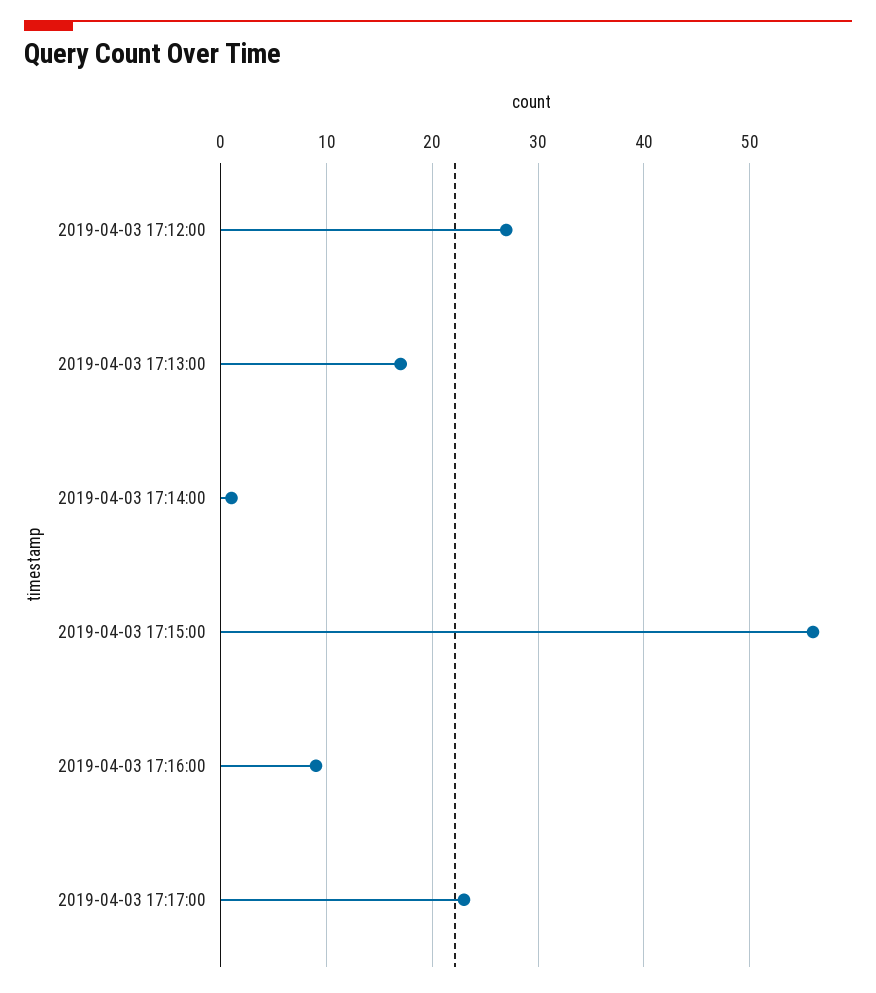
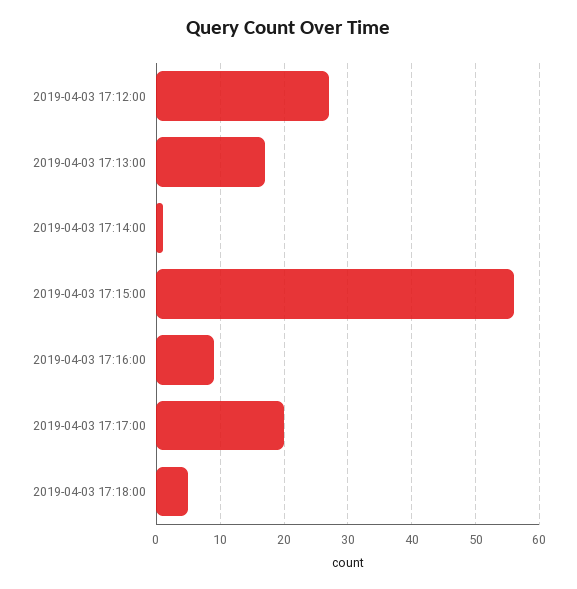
2019-04-03 17:17:00: 23 -> 20
2019-04-03 17:18:00: none -> 5

